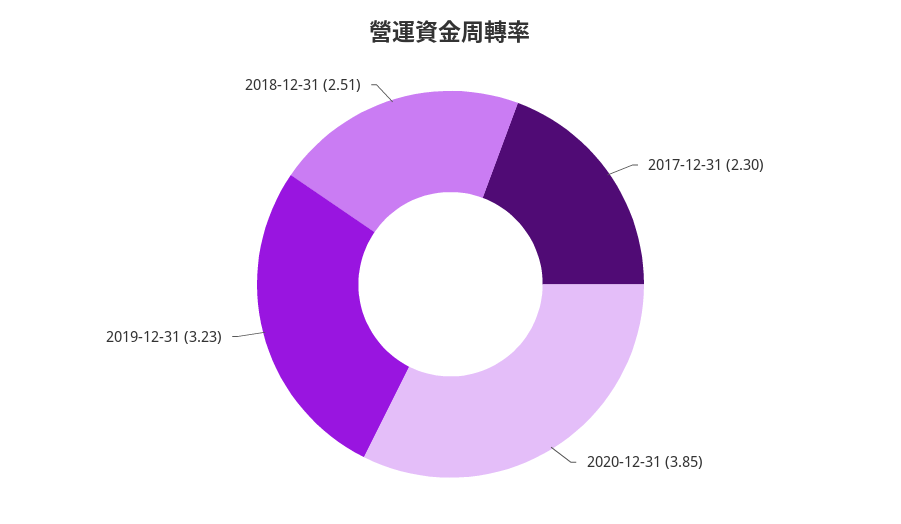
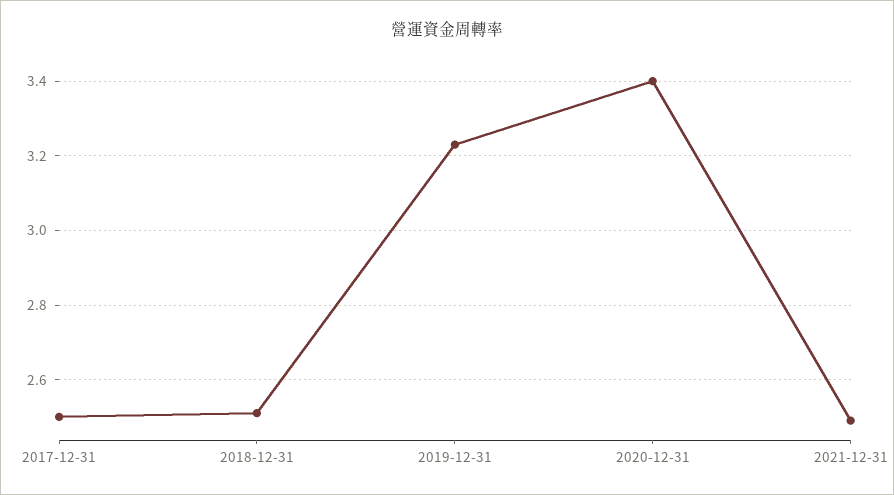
2017-12-31: 2.3 -> 2.5
2020-12-31: 3.85 -> 3.4
2021-12-31: none -> 2.5

